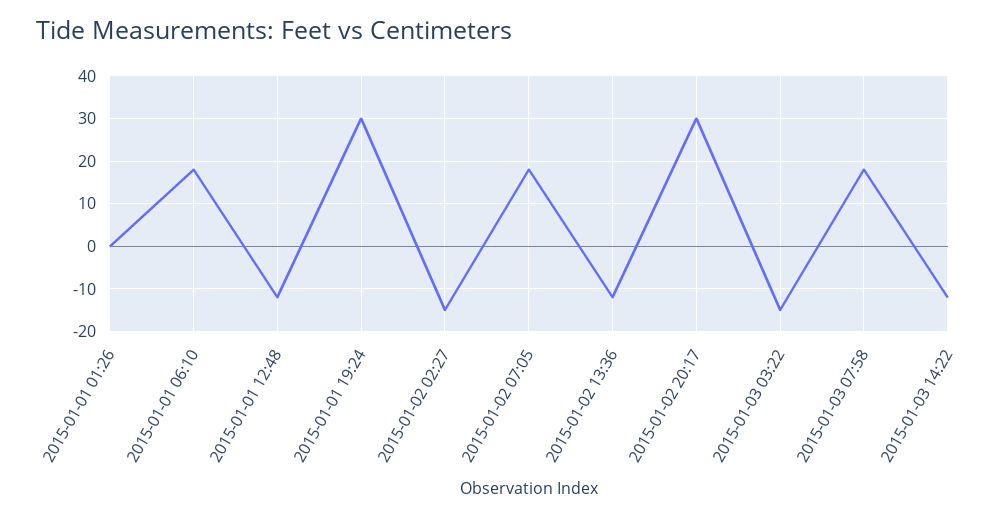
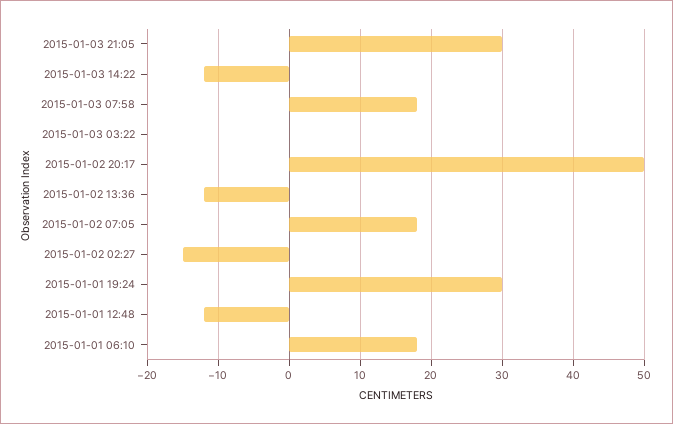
2015-01-01 01:26: 0 -> none
2015-01-02 20:17: 30 -> 50
2015-01-03 03:22: -15 -> 0
2015-01-03 21:05: none -> 30

